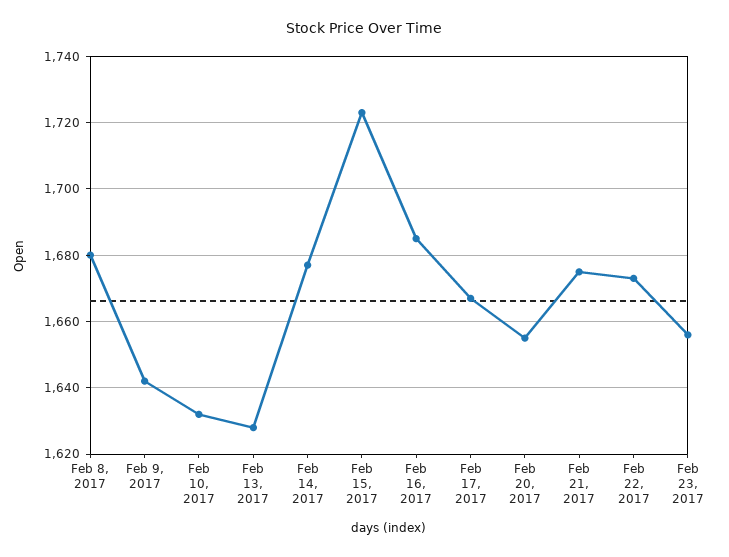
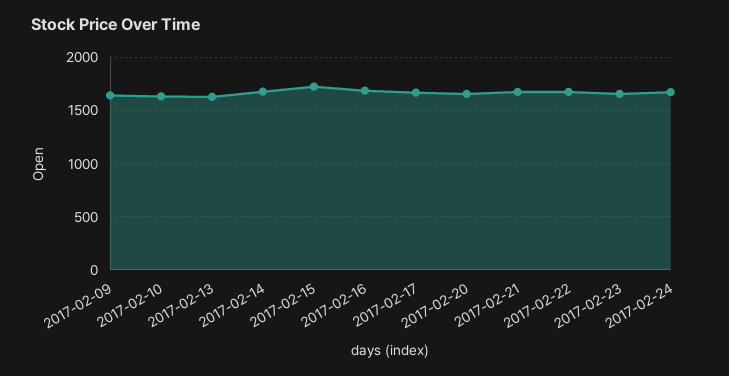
Feb 8, 2017: 1680 -> none
2017-02-24: none -> 1700

